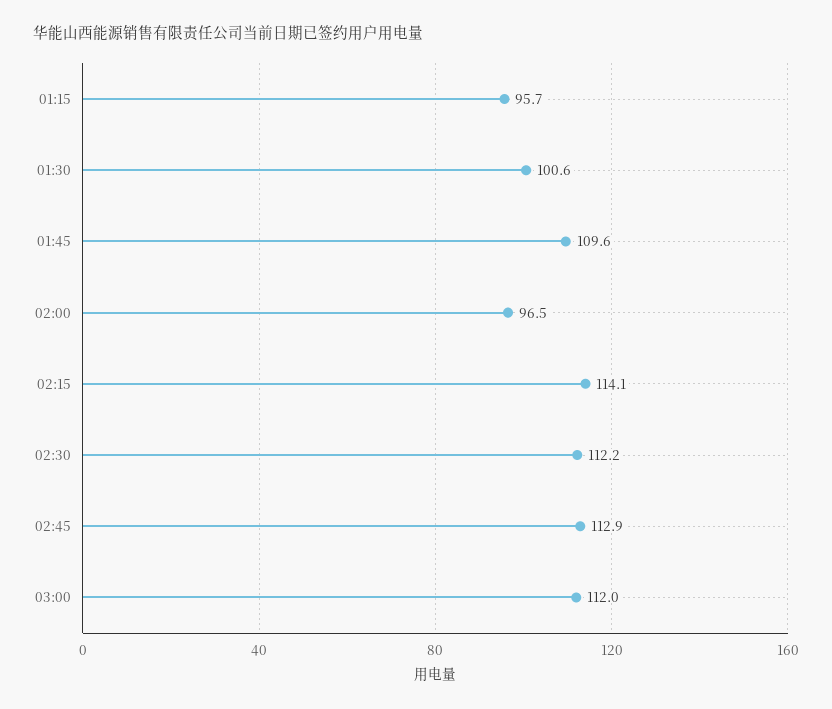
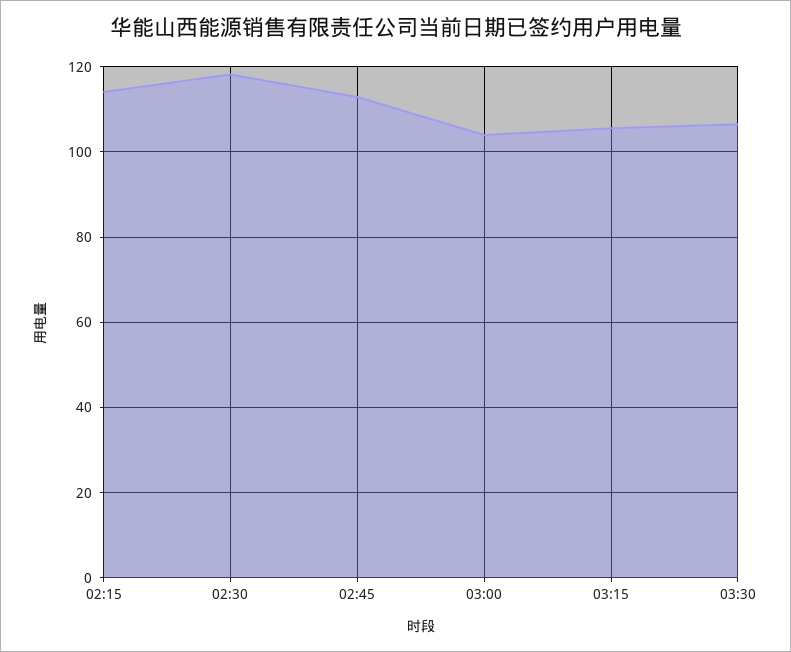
01:15: 95.7 -> none
01:30: 100.6 -> none
01:45: 109.6 -> none
02:00: 96.5 -> none
02:30: 112.2 -> 118
03:00: 112 -> 104
03:15: none -> 106
03:30: none -> 106

